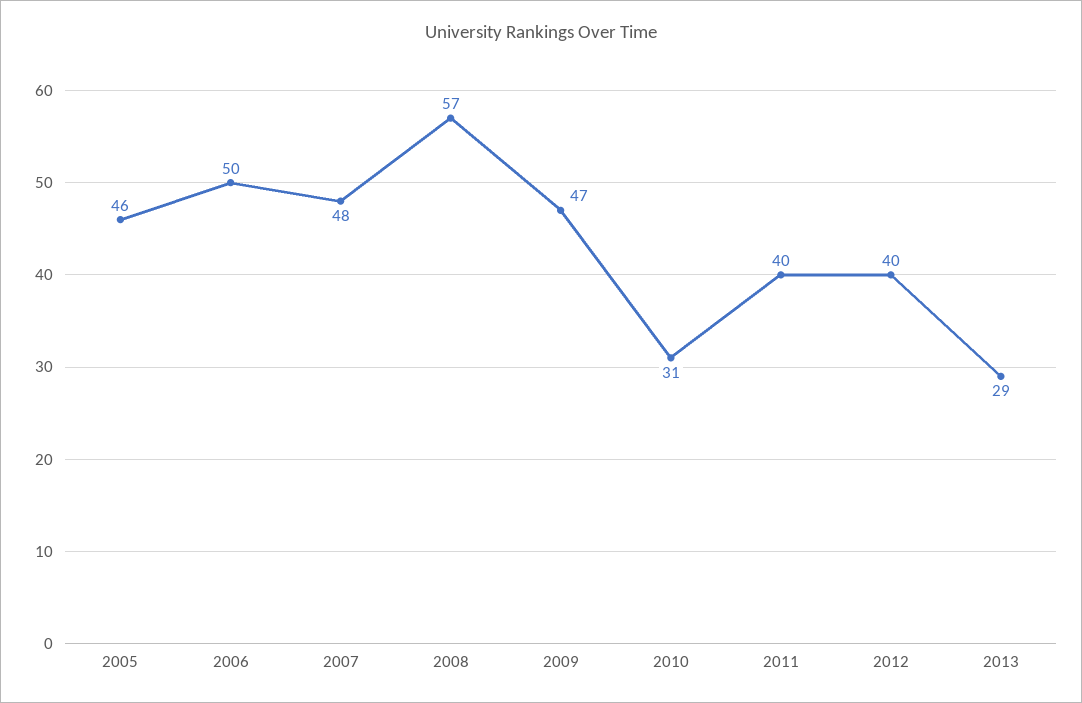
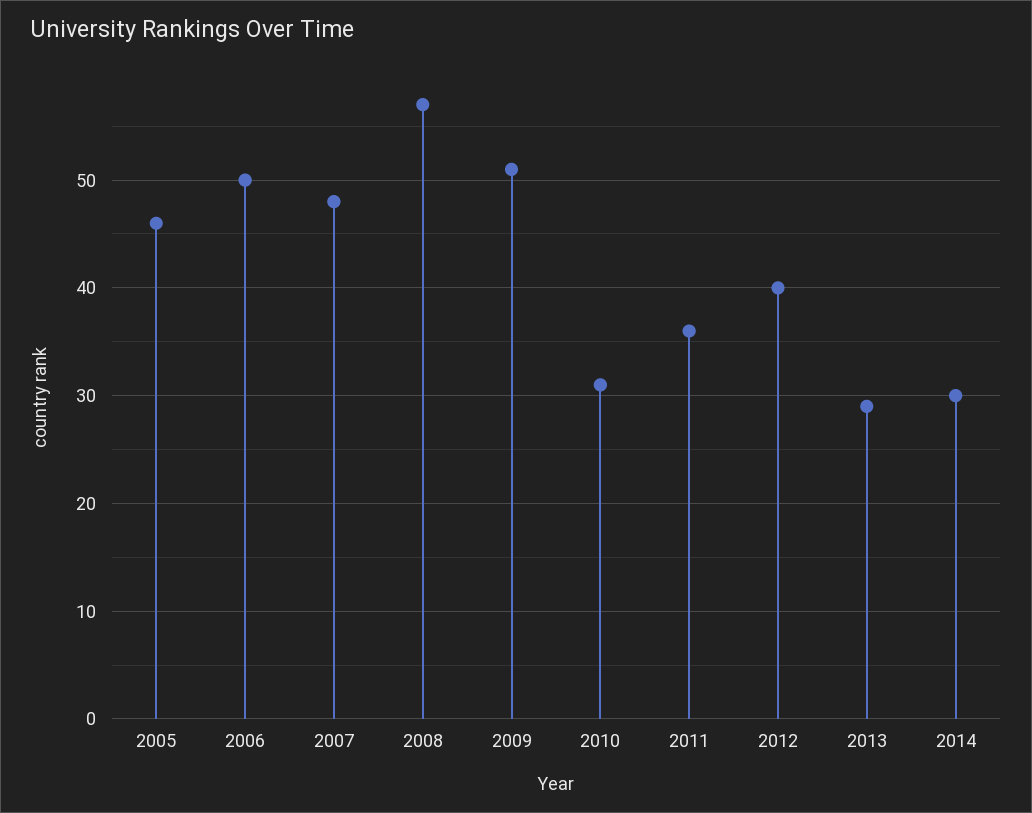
2009: 47 -> 51
2011: 40 -> 36
2014: none -> 30

